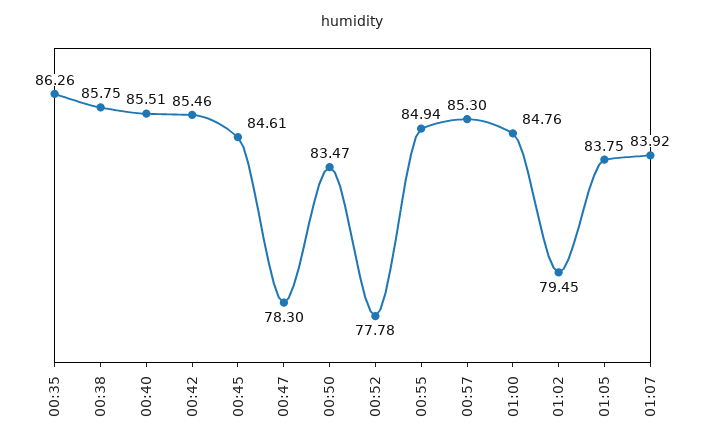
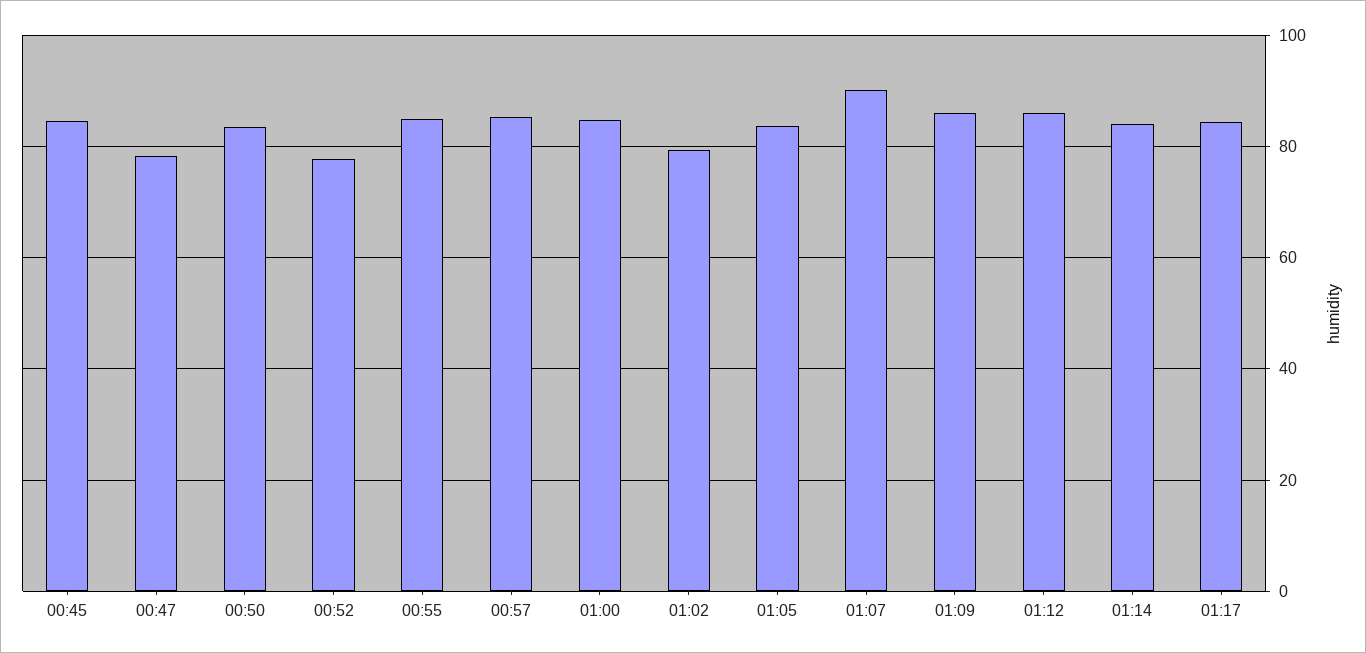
00:35: 86.26 -> none
00:38: 85.75 -> none
00:40: 85.51 -> none
00:42: 85.46 -> none
01:07: 83.92 -> 90
01:09: none -> 86
01:12: none -> 86
01:14: none -> 84
01:17: none -> 84

